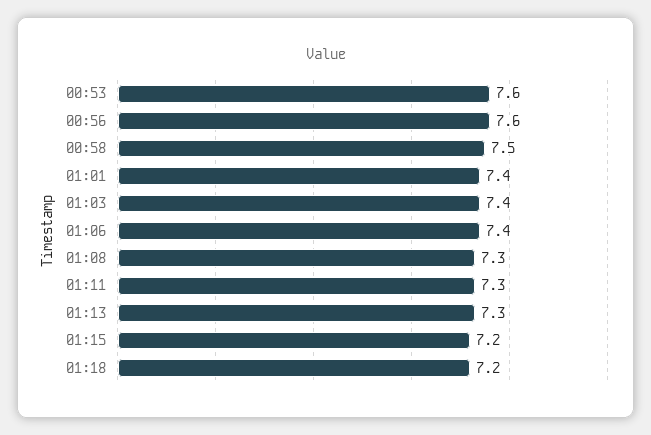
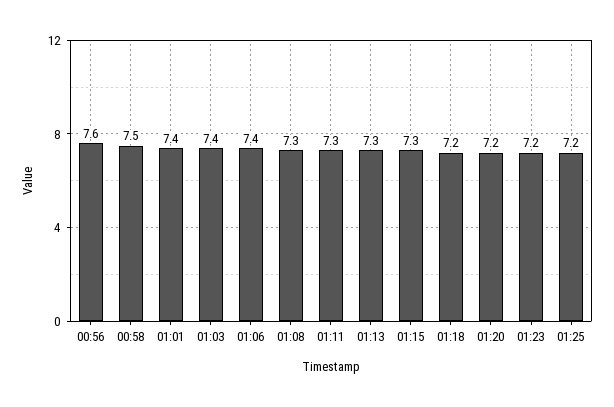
00:53: 7.6 -> none
01:15: 7.2 -> 7.3
01:20: none -> 7.2
01:23: none -> 7.2
01:25: none -> 7.2

